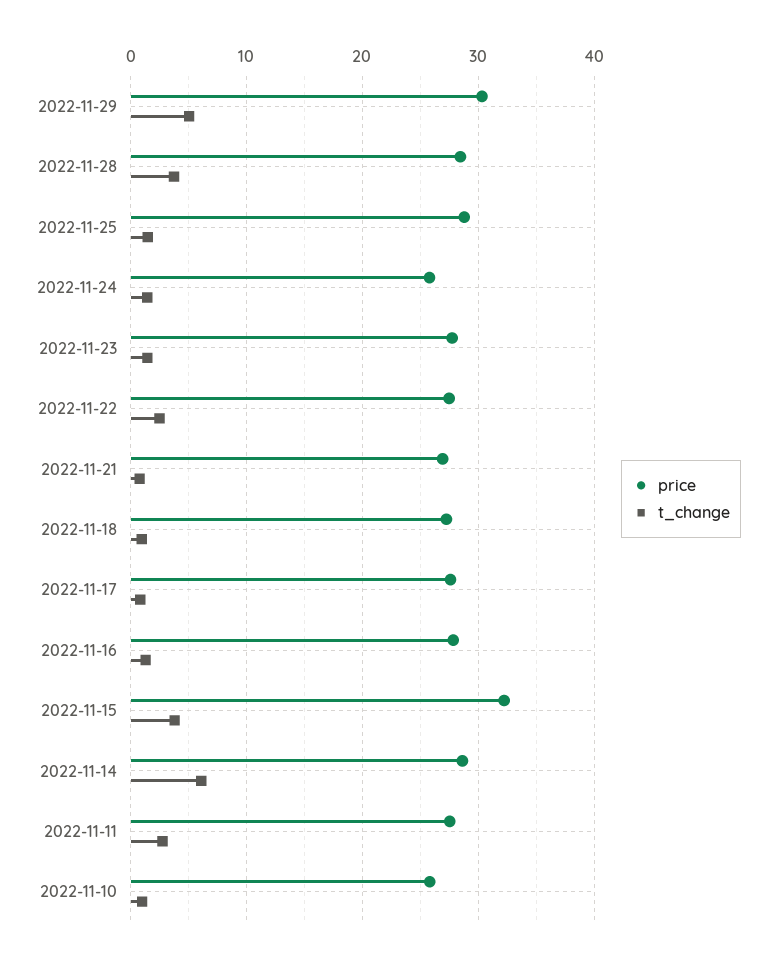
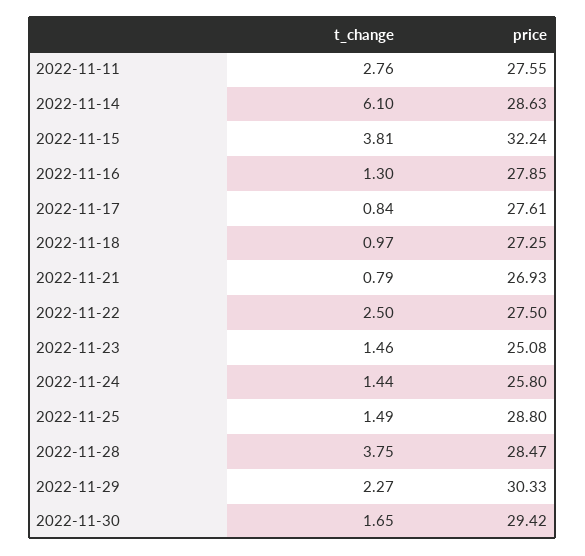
t_change, 2022-11-29: 5 -> 2.27
price, 2022-11-23: 28 -> 25.08
price, 2022-11-10: 26 -> none
t_change, 2022-11-10: 1 -> none
t_change, 2022-11-30: none -> 1.65
price, 2022-11-30: none -> 29.42

